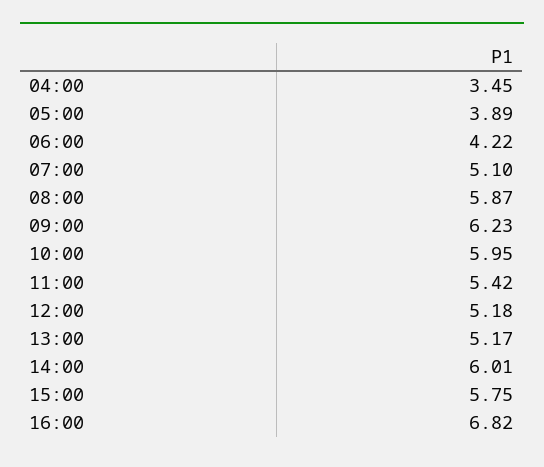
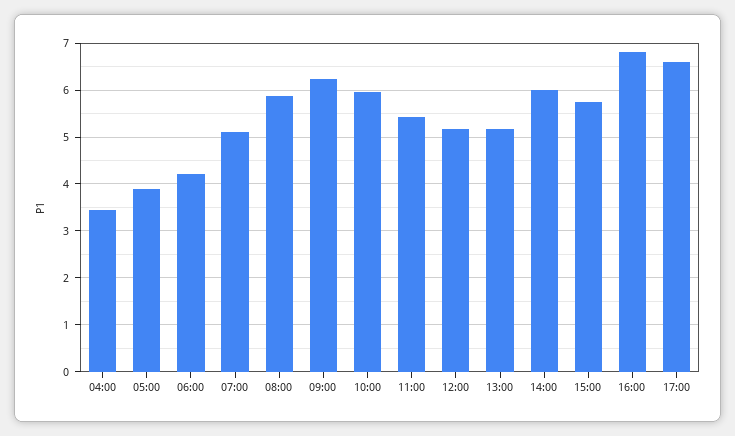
17:00: none -> 6.6

